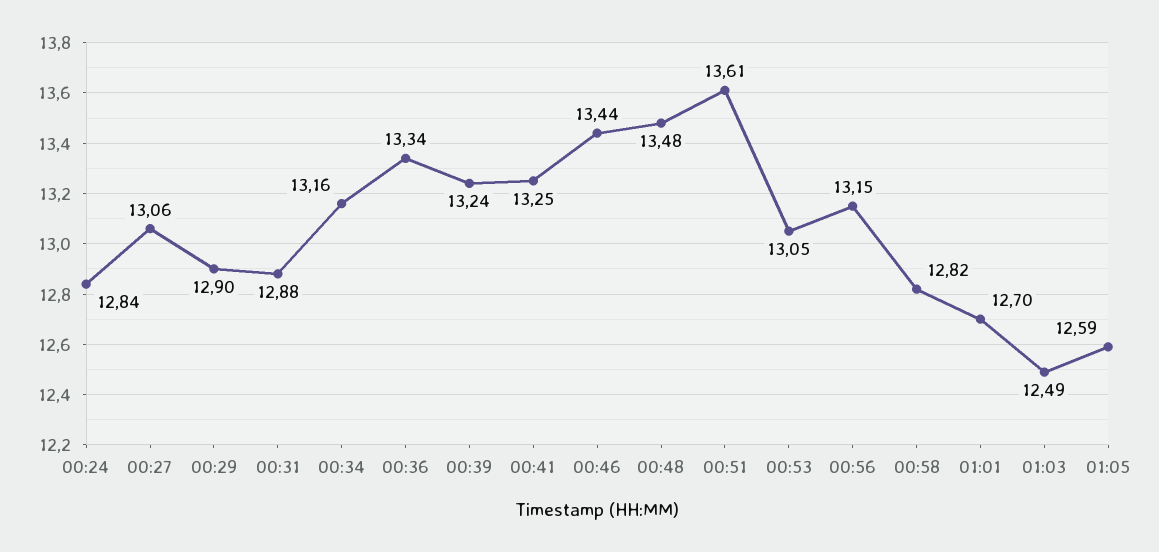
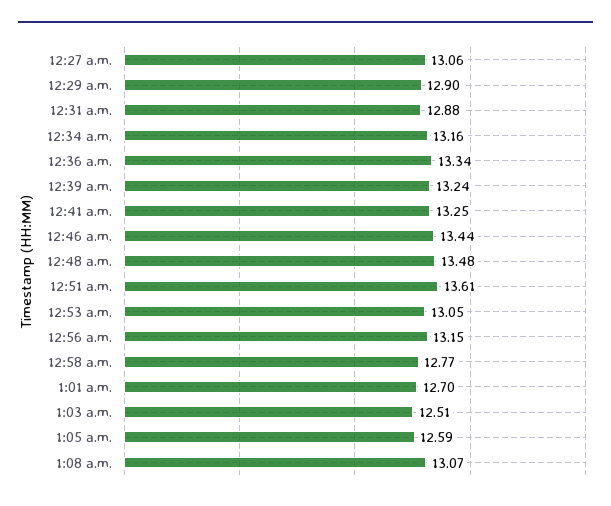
00:24: 12.84 -> none
00:58: 12.82 -> 12.77
01:03: 12.49 -> 12.51
1:08 a.m.: none -> 13.07

